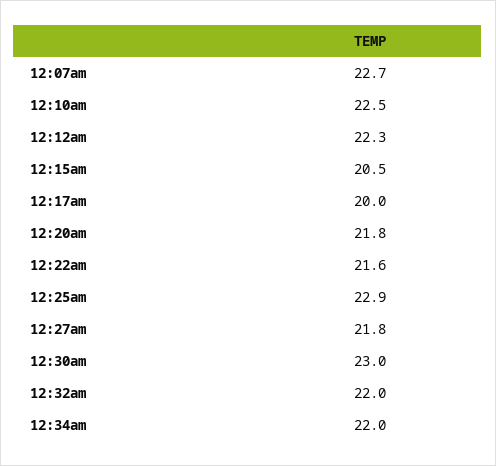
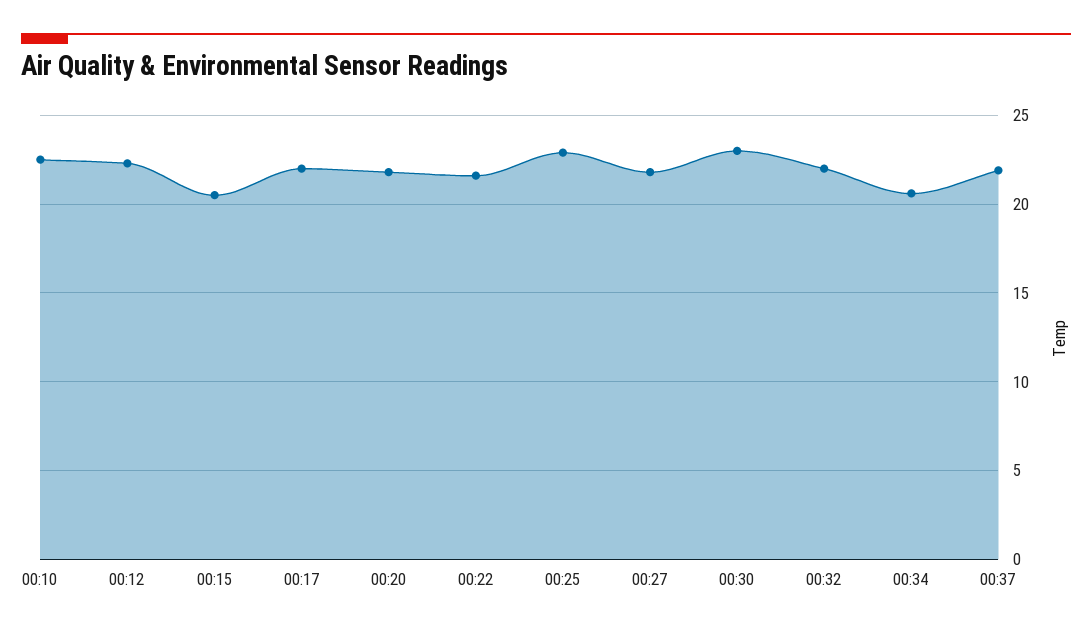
12:07am: 22.7 -> none
12:17am: 20 -> 22
12:34am: 22 -> 20.5
00:37: none -> 22

